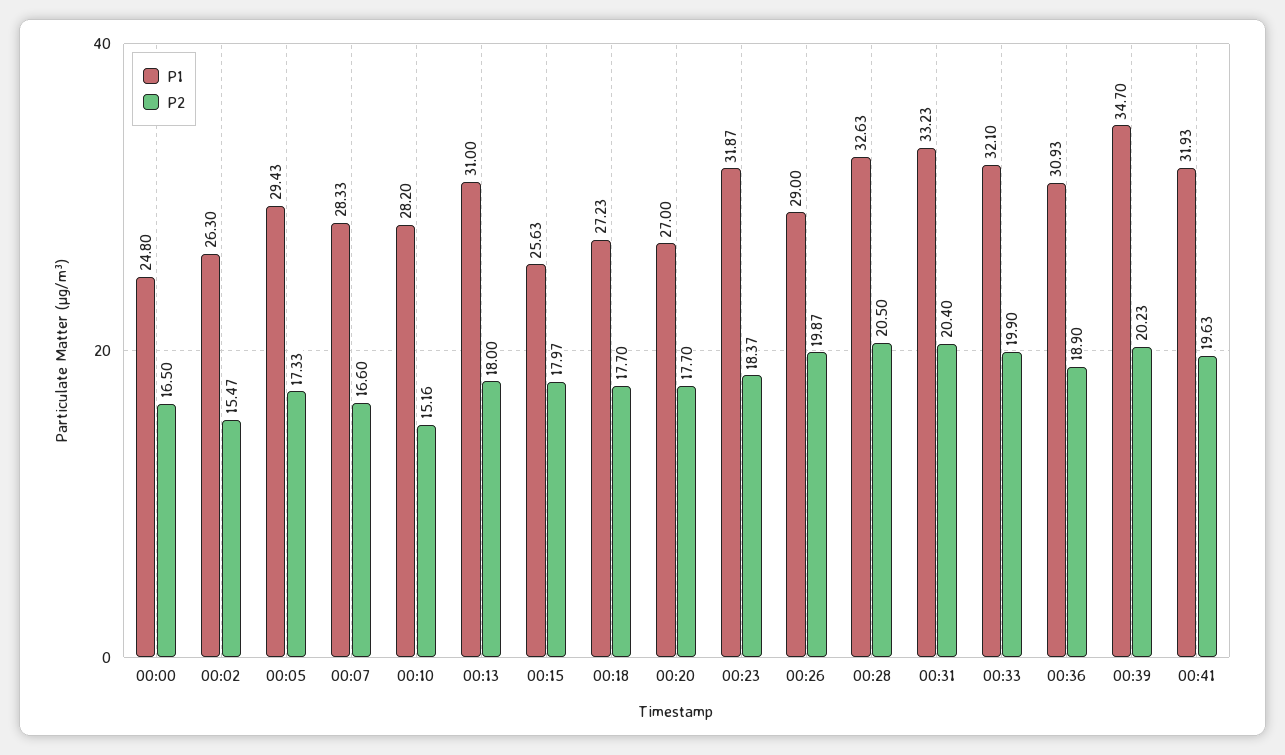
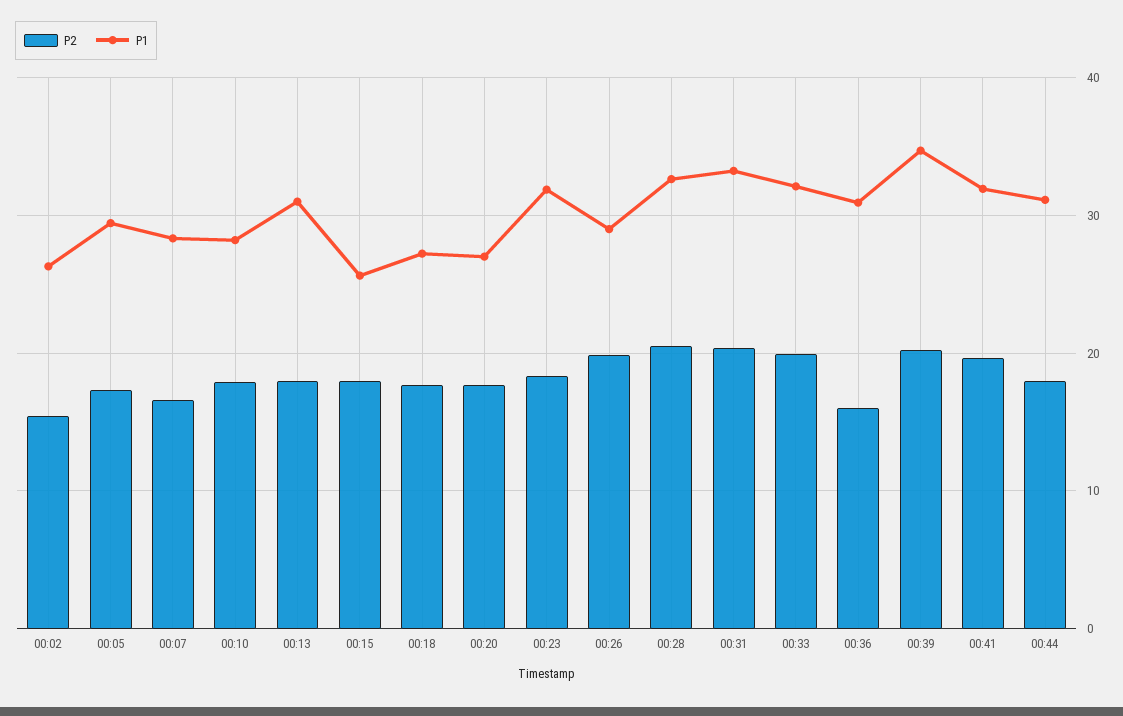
P1, 00:00: 24.8 -> none
P2, 00:00: 16.5 -> none
P2, 00:10: 15.16 -> 18
P2, 00:36: 18.9 -> 16
P2, 00:44: none -> 18
P1, 00:44: none -> 31

